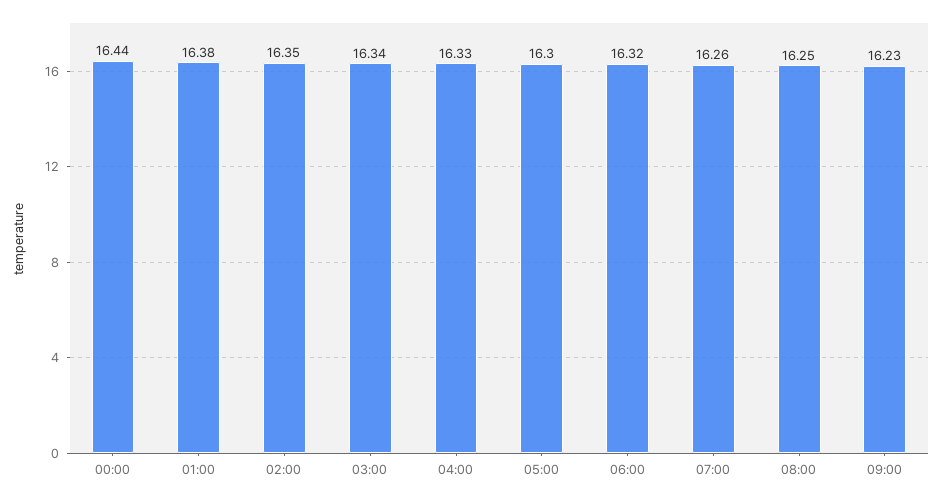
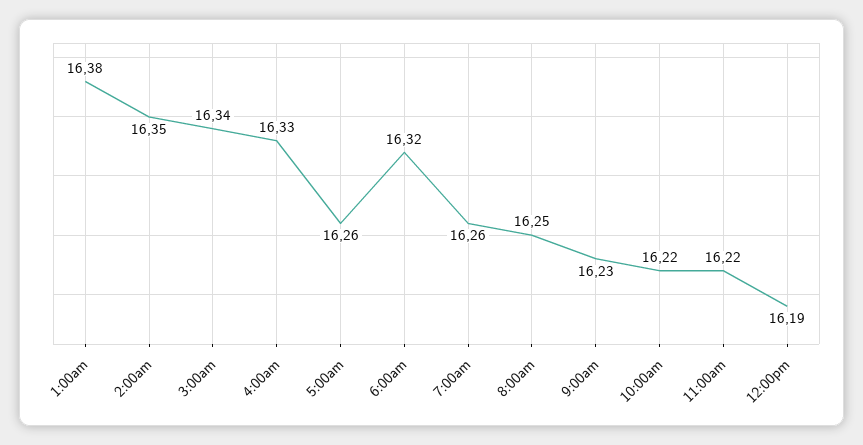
00:00: 16.44 -> none
05:00: 16.3 -> 16.26
10:00am: none -> 16.22
11:00am: none -> 16.22
12:00pm: none -> 16.19

